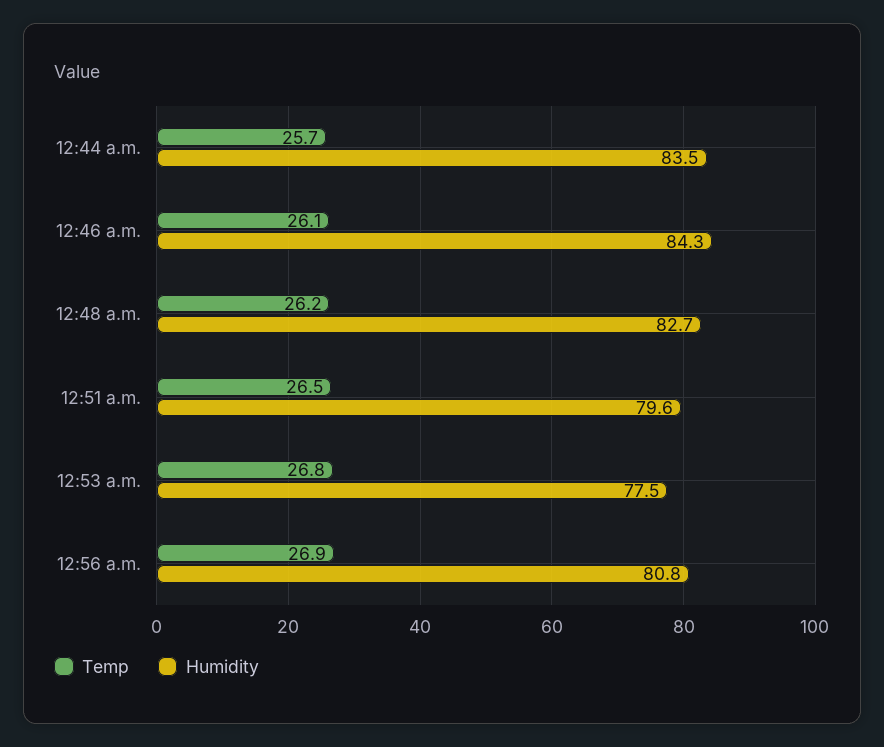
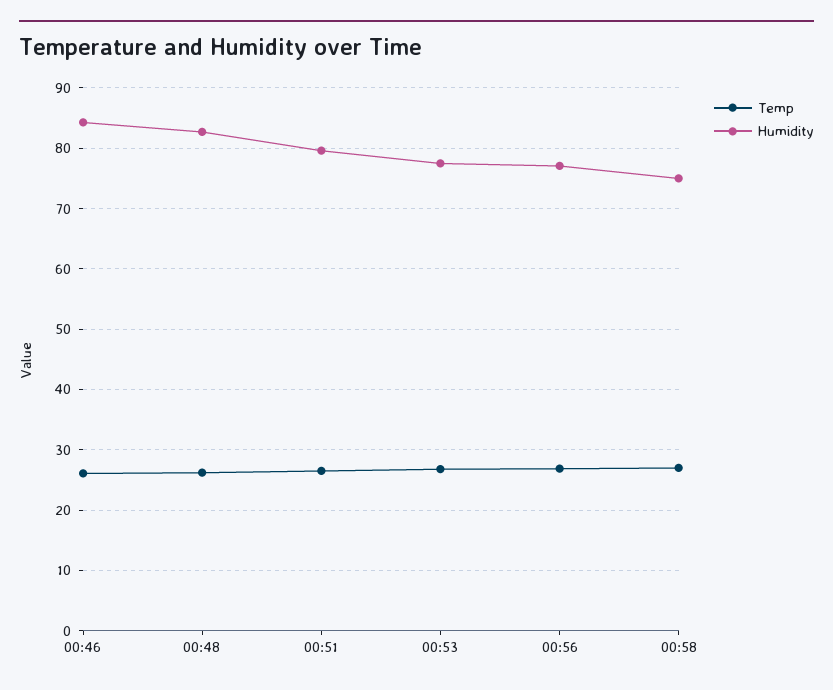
Temp, 12:44 a.m.: 25.7 -> none
Humidity, 12:44 a.m.: 83.5 -> none
Humidity, 12:56 a.m.: 80.8 -> 77
Temp, 00:58: none -> 27
Humidity, 00:58: none -> 75

